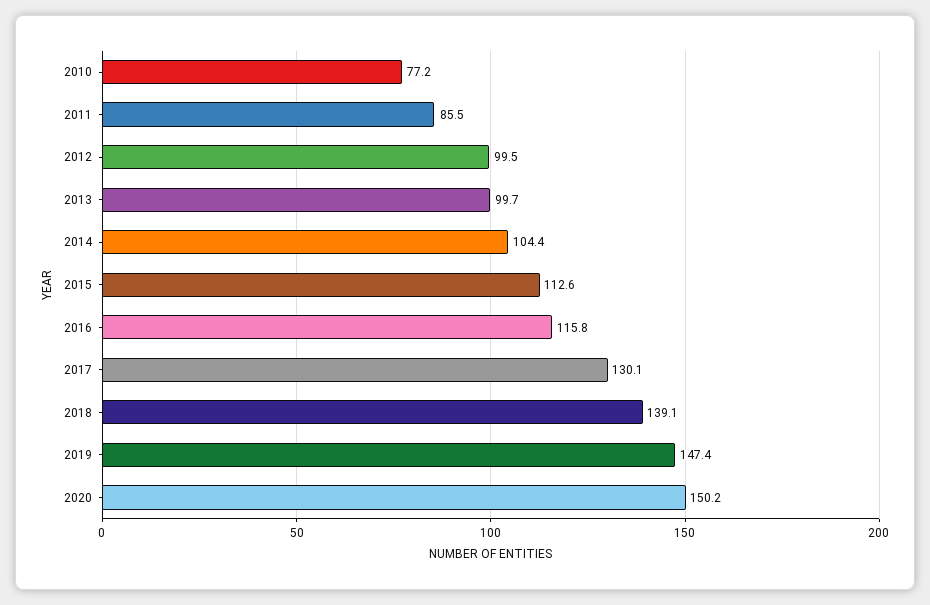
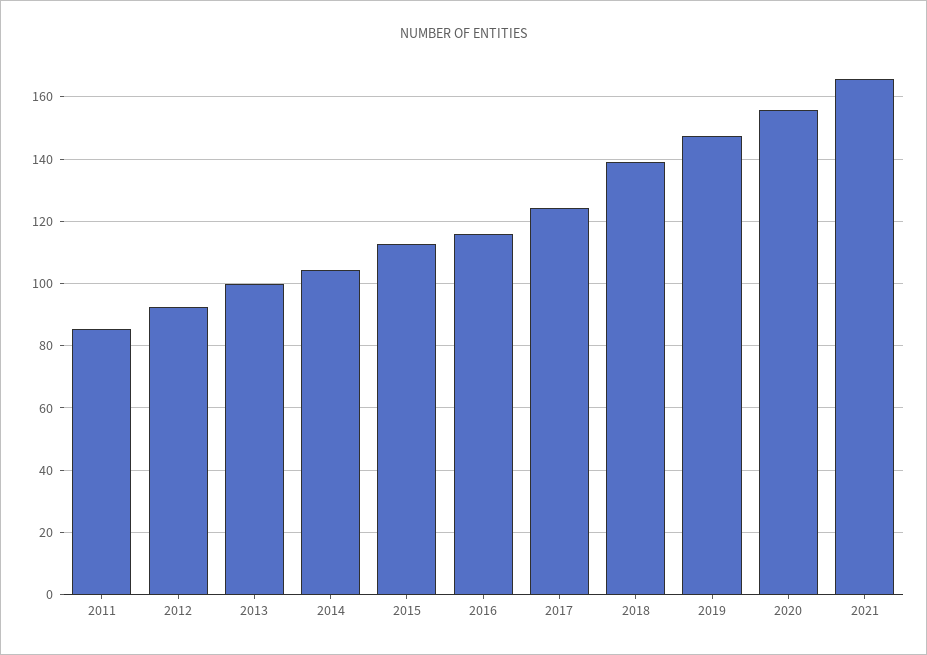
2010: 77.2 -> none
2012: 99.5 -> 92
2017: 130.1 -> 124
2020: 150.2 -> 156
2021: none -> 166

